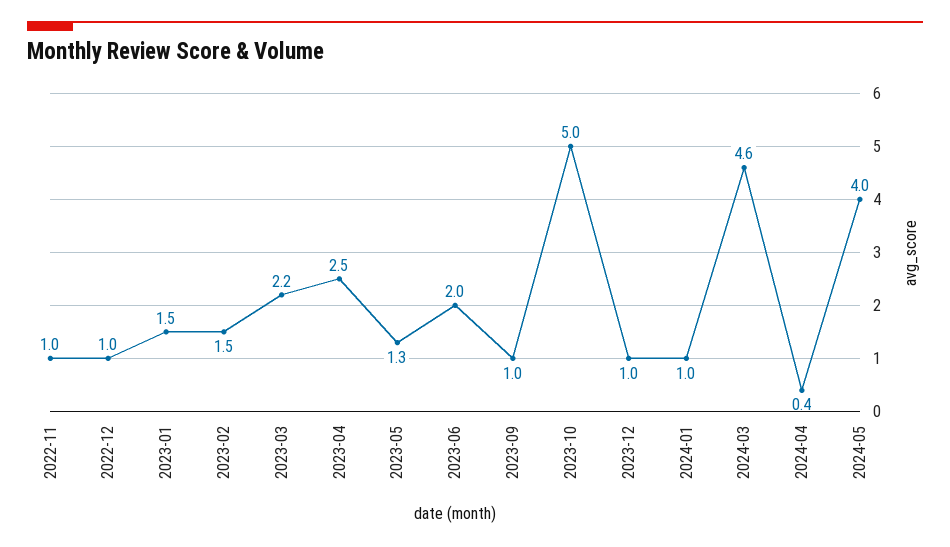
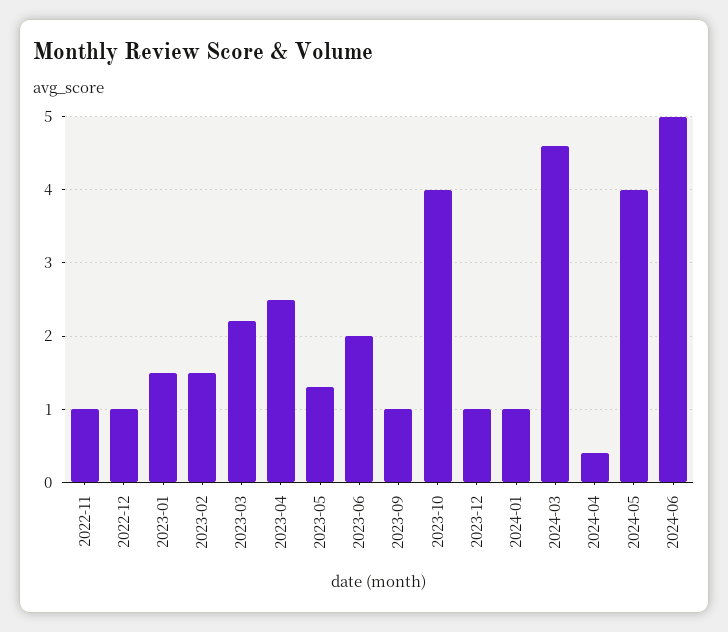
2023-10: 5 -> 4
2024-06: none -> 5

